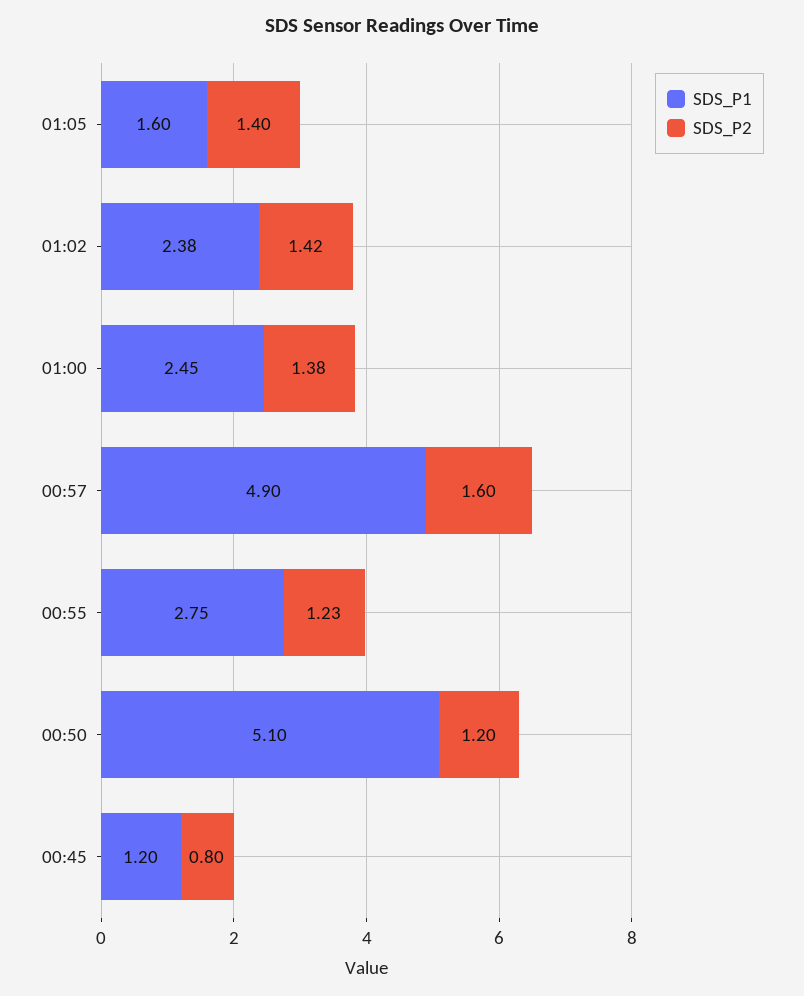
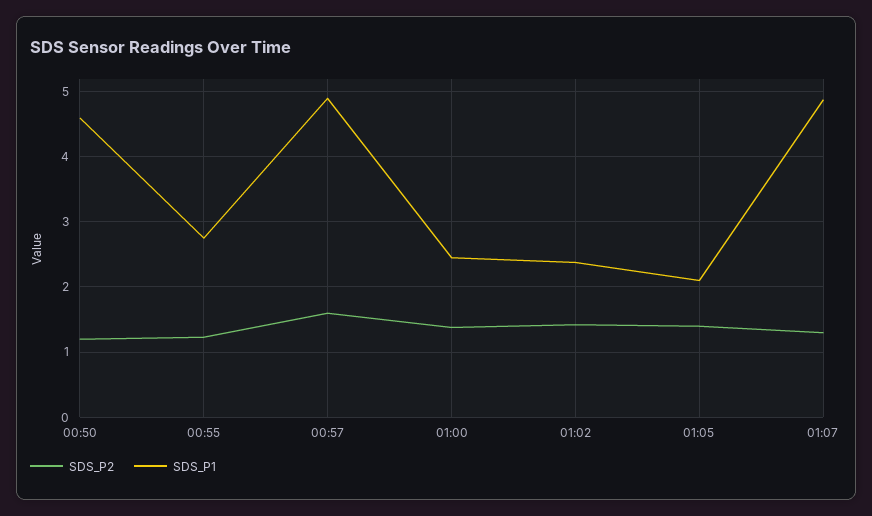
SDS_P1, 01:05: 1.6 -> 2.1
SDS_P1, 00:50: 5.1 -> 4.6
SDS_P1, 00:45: 1.2 -> none
SDS_P2, 00:45: 0.8 -> none
SDS_P2, 01:07: none -> 1.3
SDS_P1, 01:07: none -> 4.9

